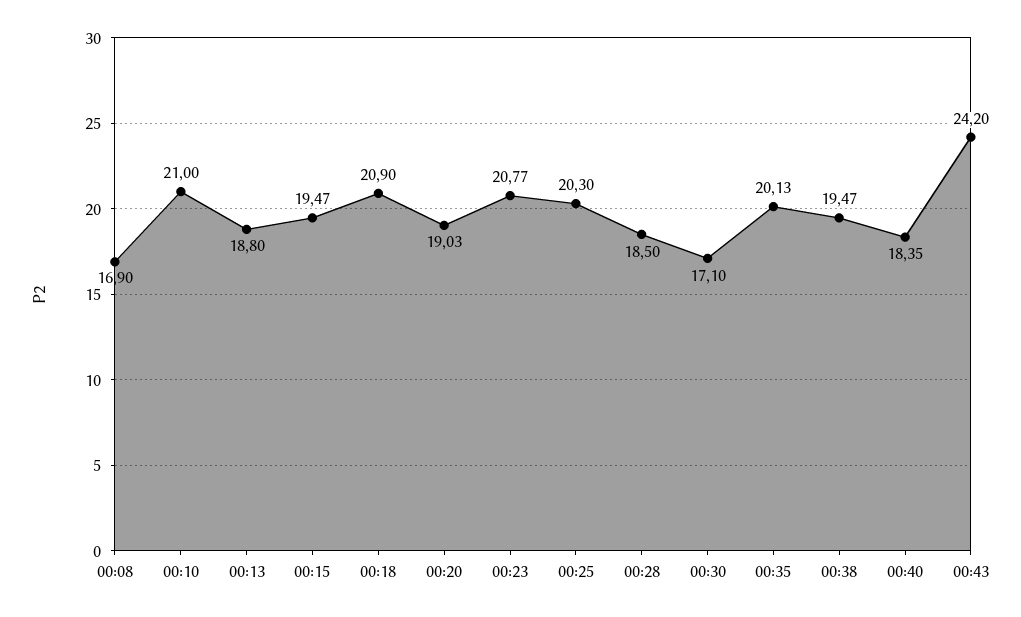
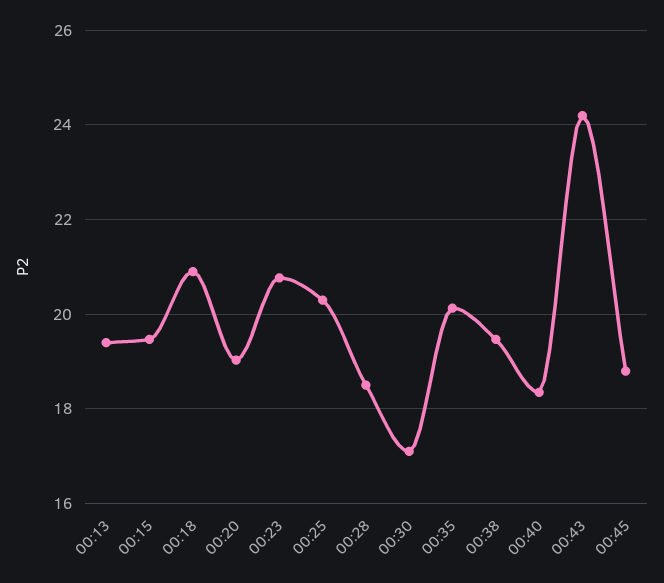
00:08: 16.9 -> none
00:10: 21 -> none
00:13: 18.8 -> 19.4
00:45: none -> 18.8

